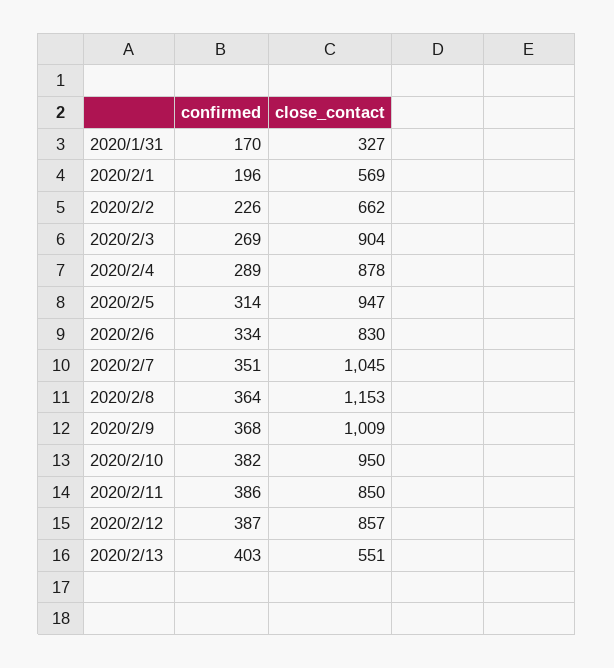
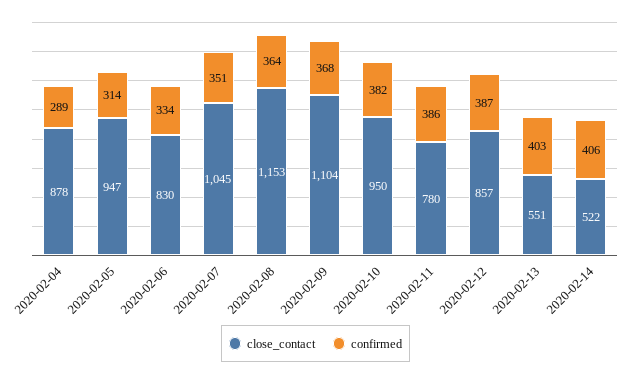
confirmed, 2020/1/31: 170 -> none
close_contact, 2020/1/31: 327 -> none
confirmed, 2020/2/1: 196 -> none
close_contact, 2020/2/1: 569 -> none
confirmed, 2020/2/2: 226 -> none
close_contact, 2020/2/2: 662 -> none
confirmed, 2020/2/3: 269 -> none
close_contact, 2020/2/3: 904 -> none
close_contact, 2020/2/9: 1009 -> 1104
close_contact, 2020/2/11: 850 -> 780
close_contact, 2020-02-14: none -> 522
confirmed, 2020-02-14: none -> 406

